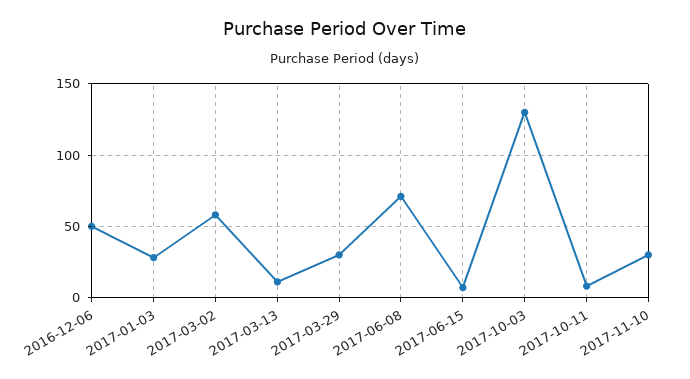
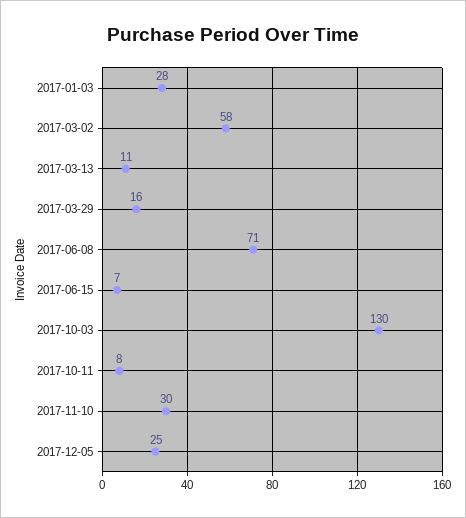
2016-12-06: 50 -> none
2017-03-29: 30 -> 16
2017-12-05: none -> 25

